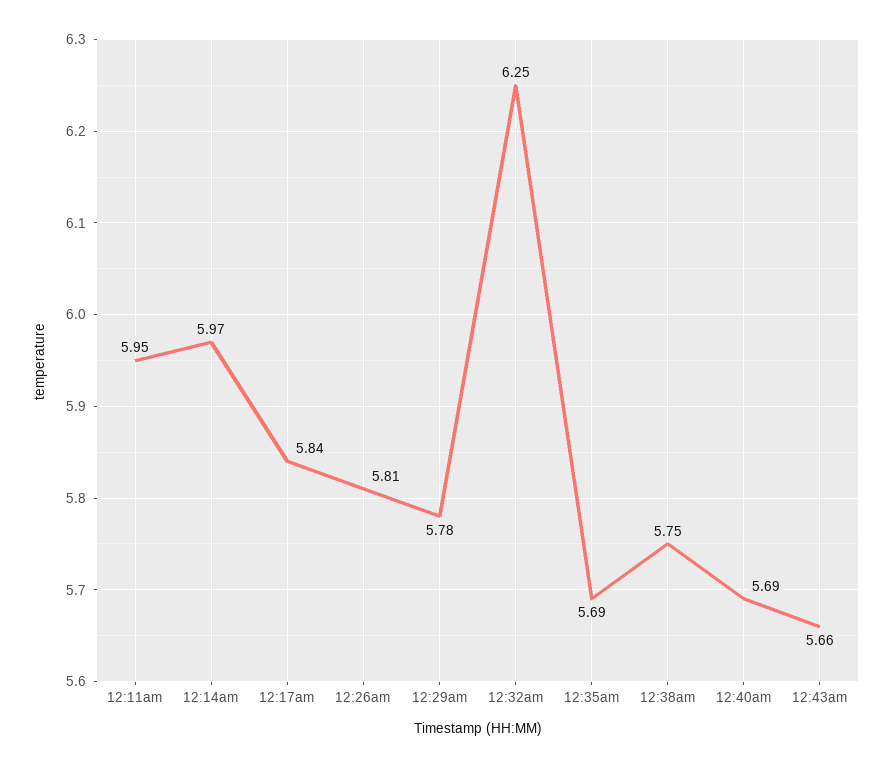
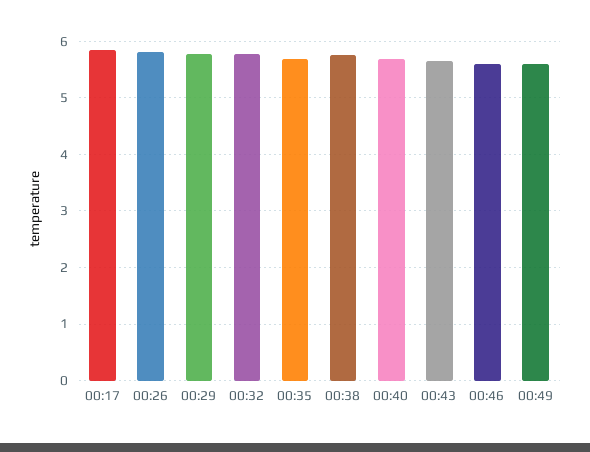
12:11am: 5.95 -> none
12:14am: 5.97 -> none
12:32am: 6.25 -> 5.8
00:46: none -> 5.6
00:49: none -> 5.6

